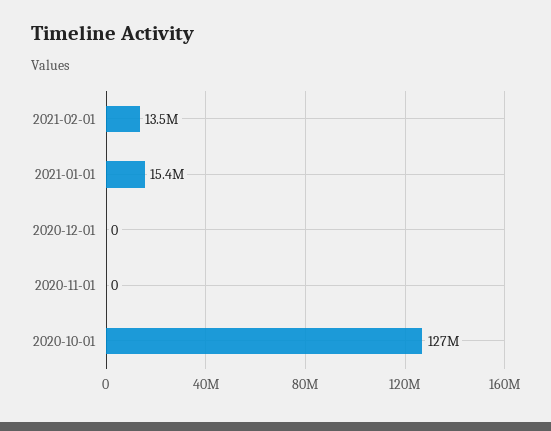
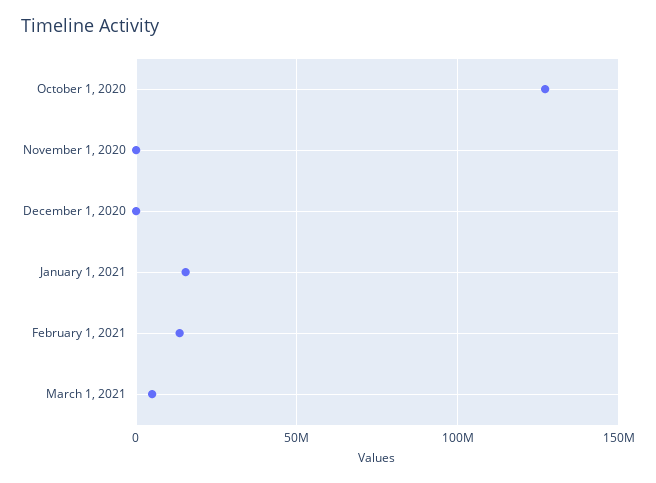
March 1, 2021: none -> 5000000

